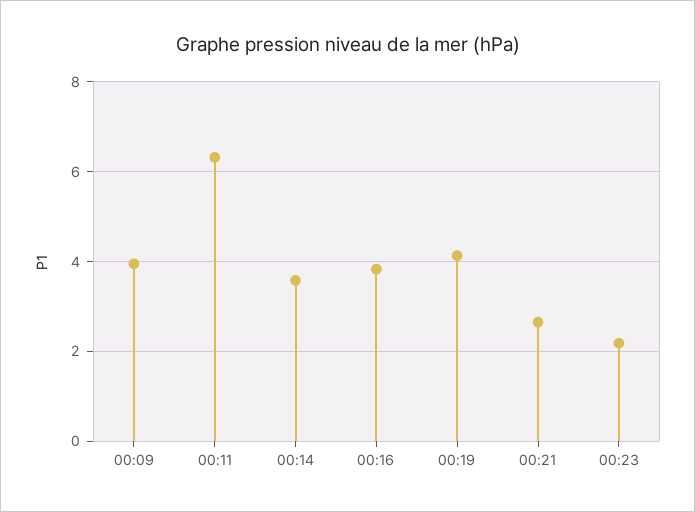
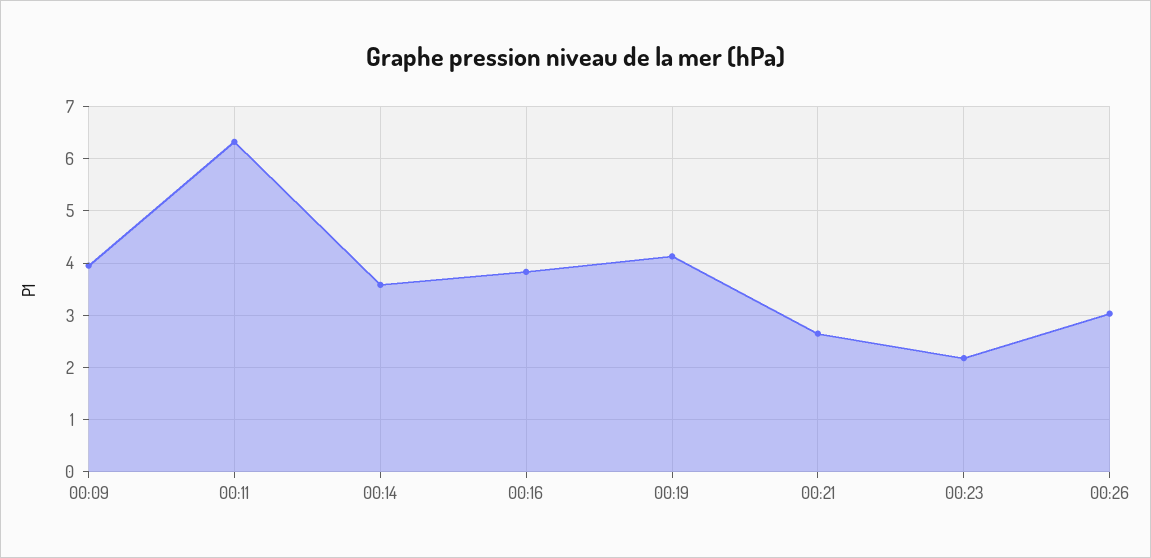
00:26: none -> 3

